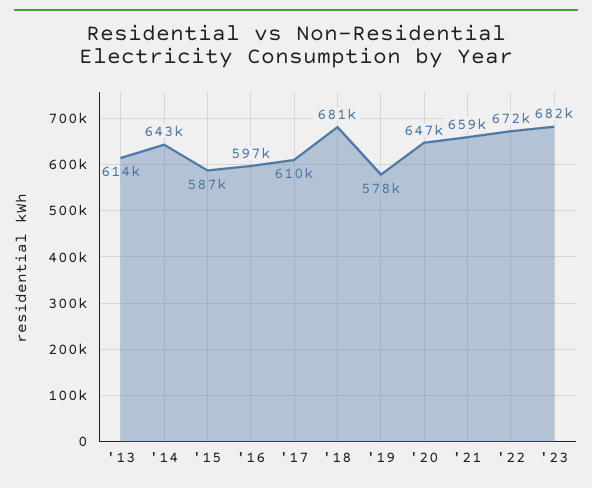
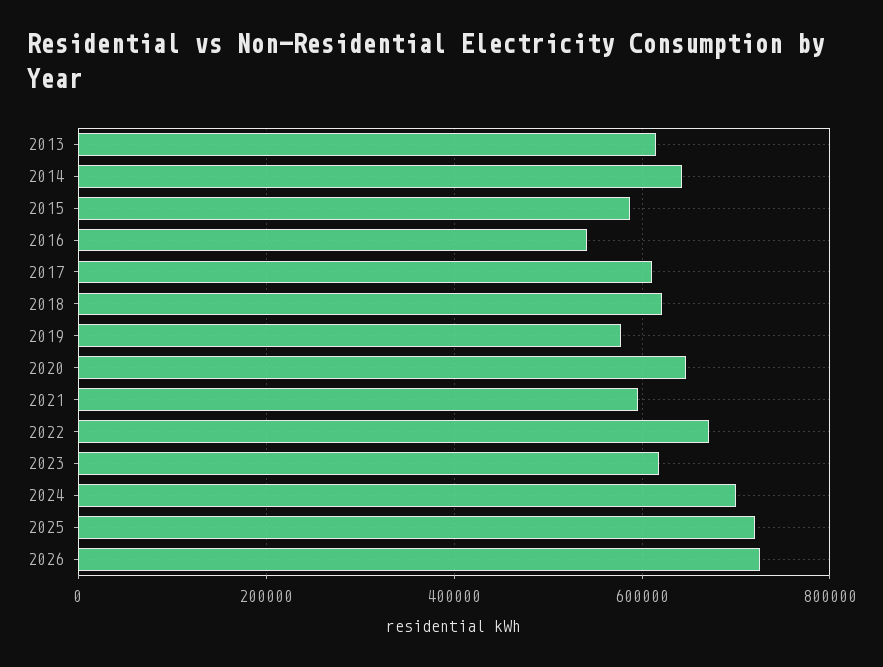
'16: 597000 -> 540000
'18: 681000 -> 620000
'21: 659000 -> 600000
'23: 682000 -> 620000
2024: none -> 700000
2025: none -> 720000
2026: none -> 720000

